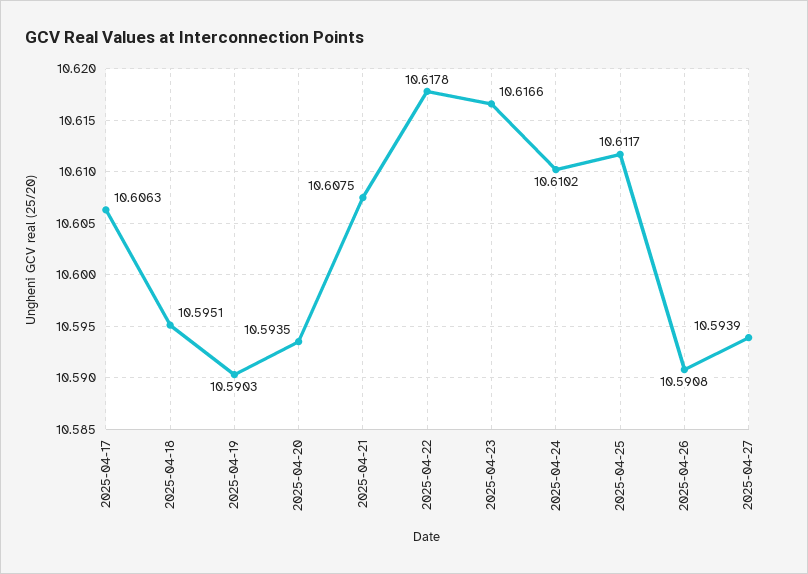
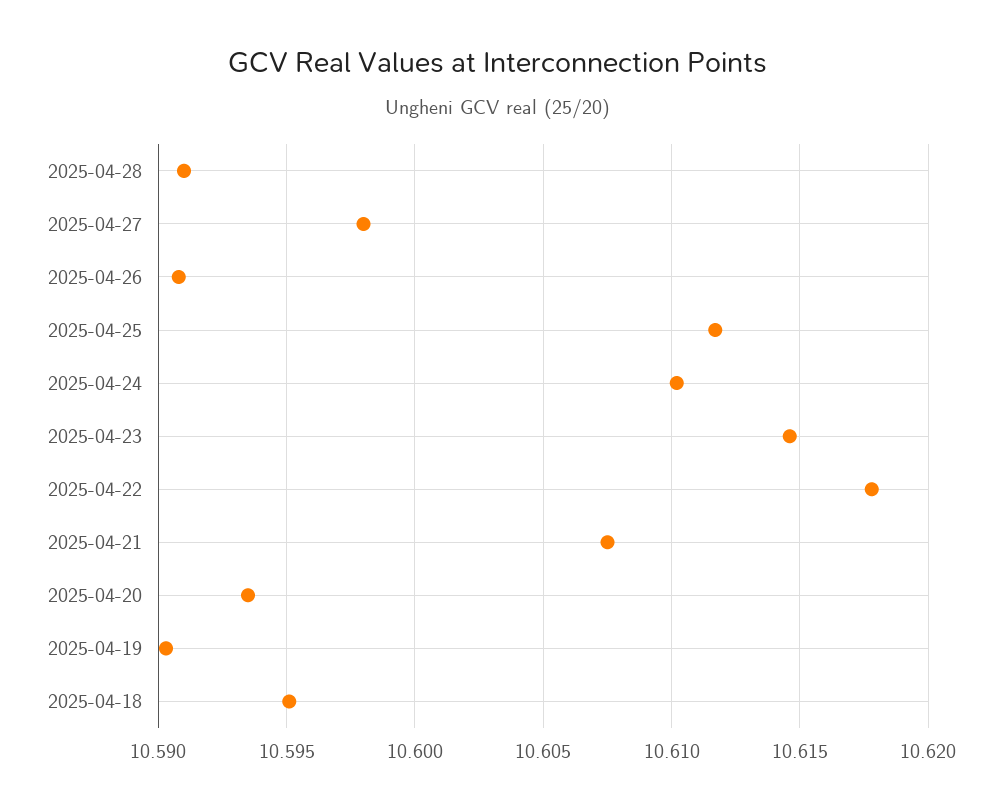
2025-04-17: 10.6063 -> none
2025-04-23: 10.6166 -> 10.6145
2025-04-27: 10.5939 -> 10.598
2025-04-28: none -> 10.591

